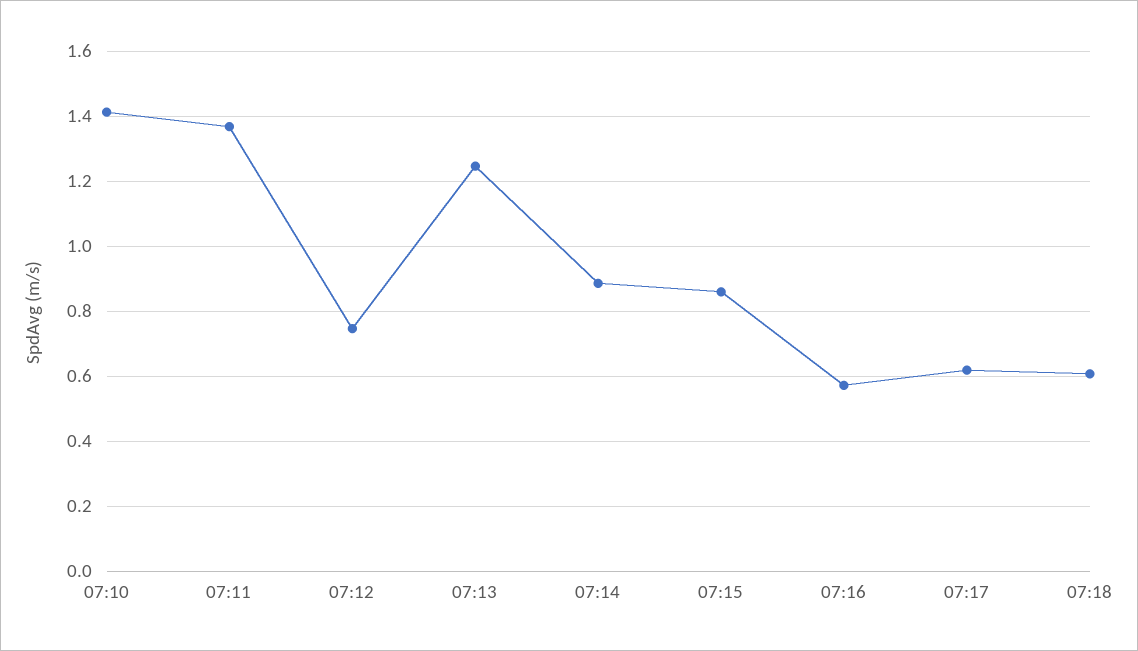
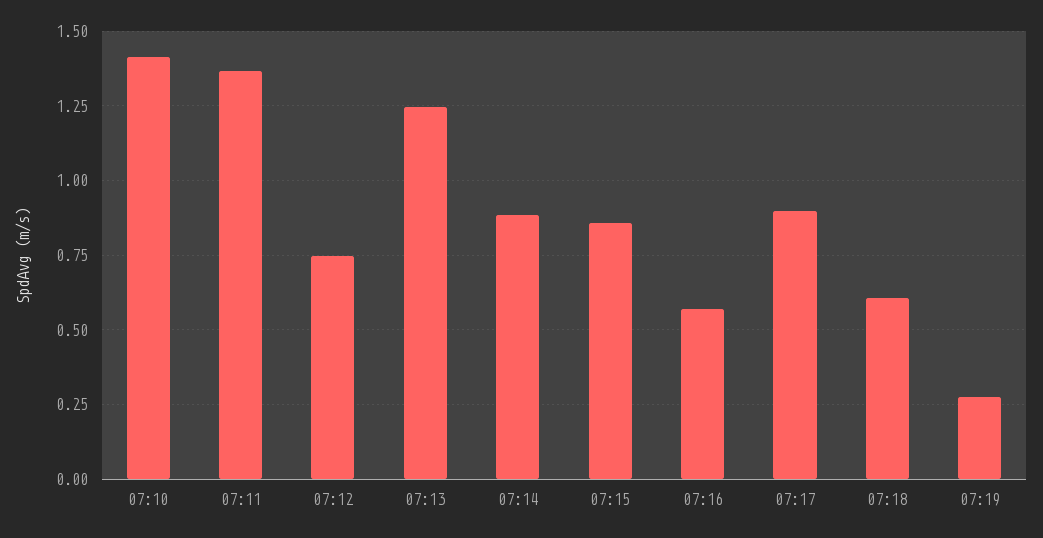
07:17: 0.62 -> 0.9
07:19: none -> 0.275

